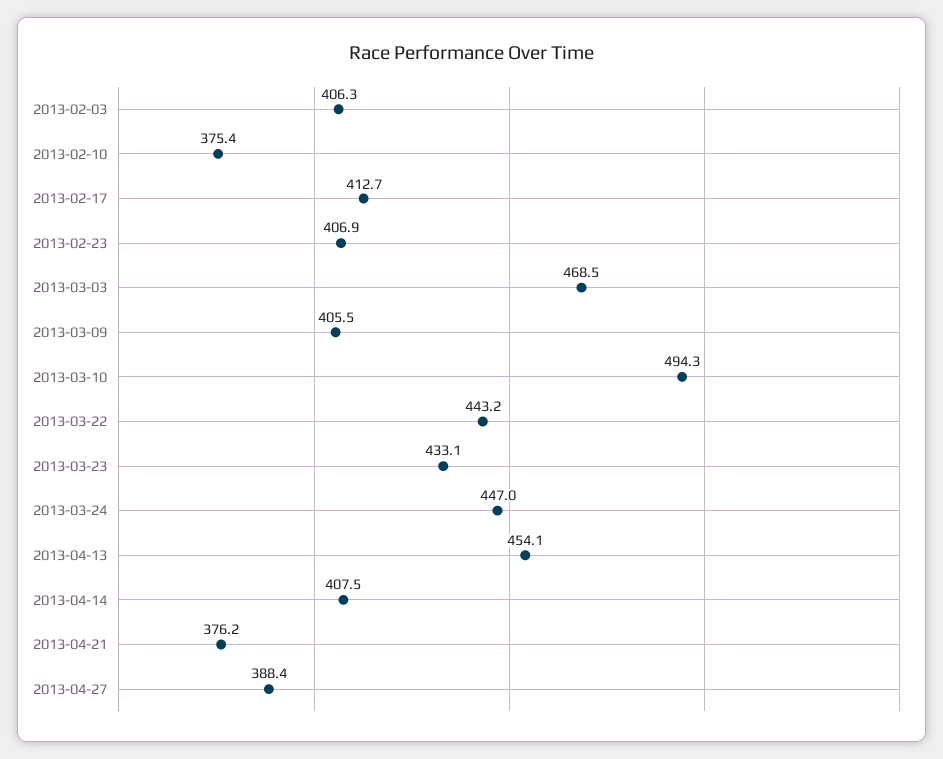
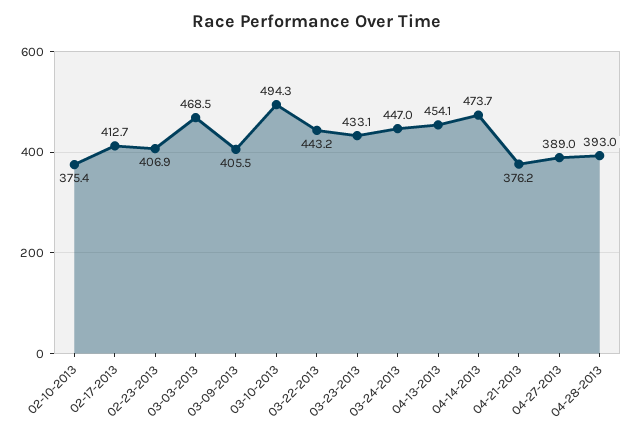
2013-02-03: 406.3 -> none
2013-04-14: 407.5 -> 473.7
2013-04-27: 388.4 -> 389
04-28-2013: none -> 393

